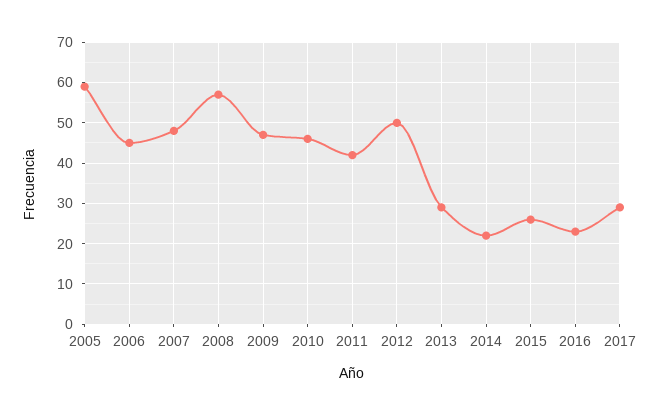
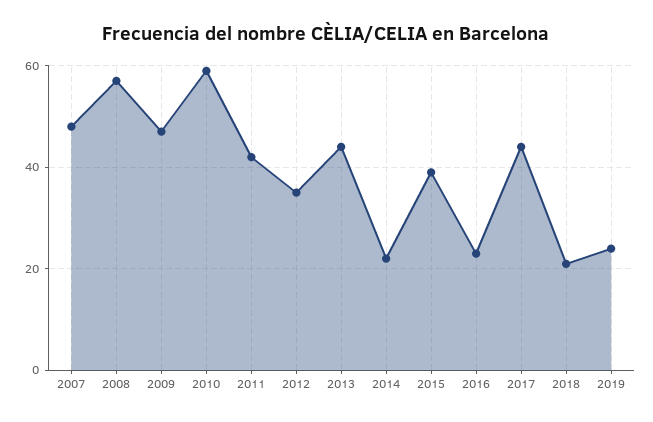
2005: 60 -> none
2006: 45 -> none
2010: 45 -> 60
2012: 50 -> 35
2013: 30 -> 45
2015: 25 -> 40
2017: 30 -> 45
2018: none -> 20
2019: none -> 25

